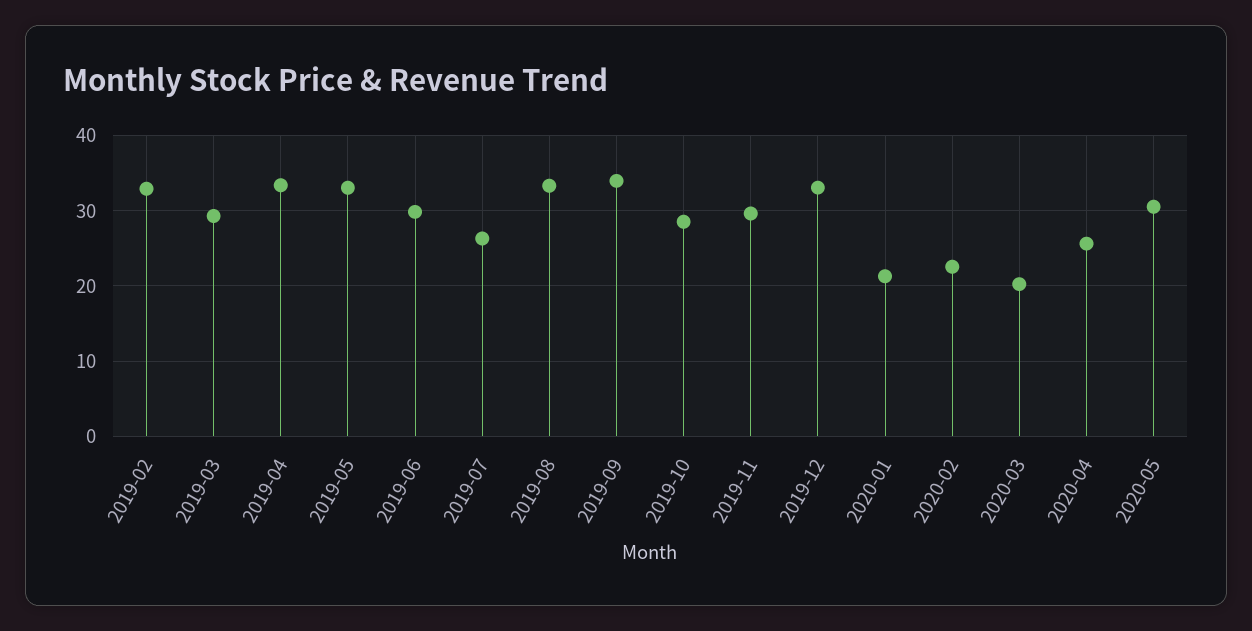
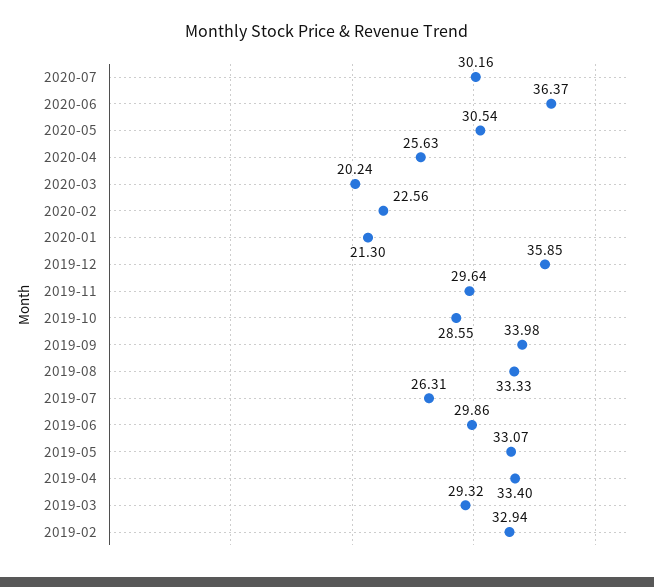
2019-12: 33 -> 35.85
2020-07: none -> 30.16
2020-06: none -> 36.37

